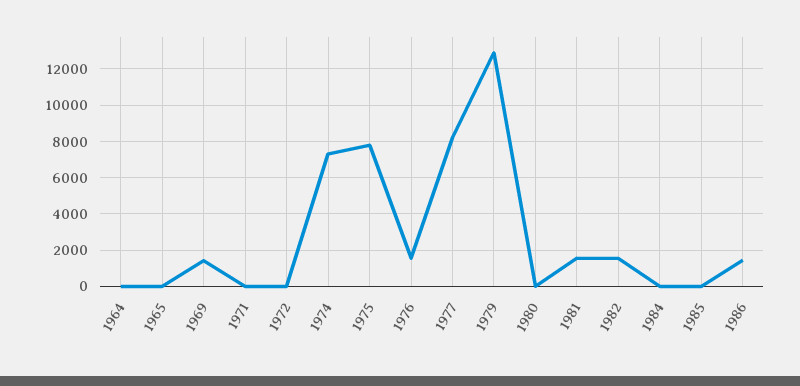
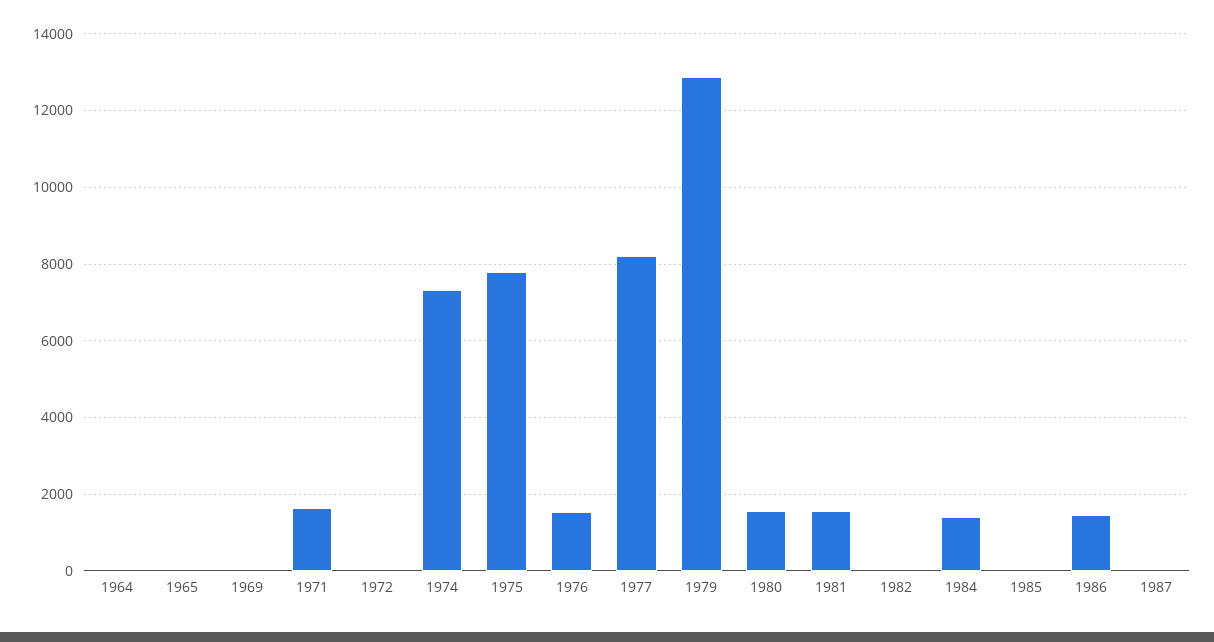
1969: 1500 -> 0
1971: 0 -> 1600
1980: 0 -> 1600
1982: 1500 -> 0
1984: 0 -> 1400
1987: none -> 0

